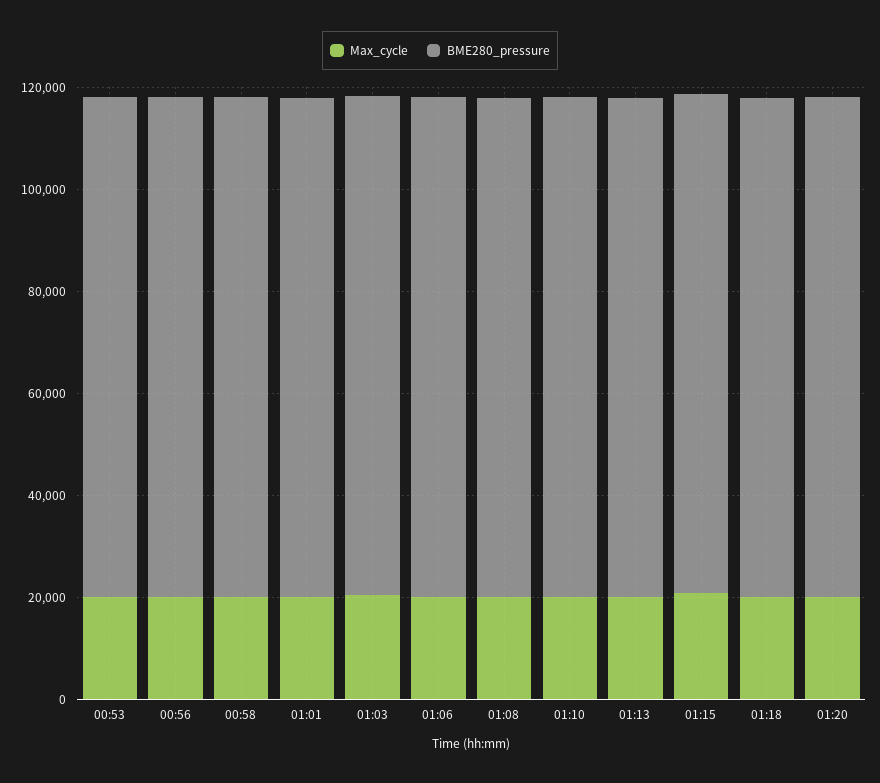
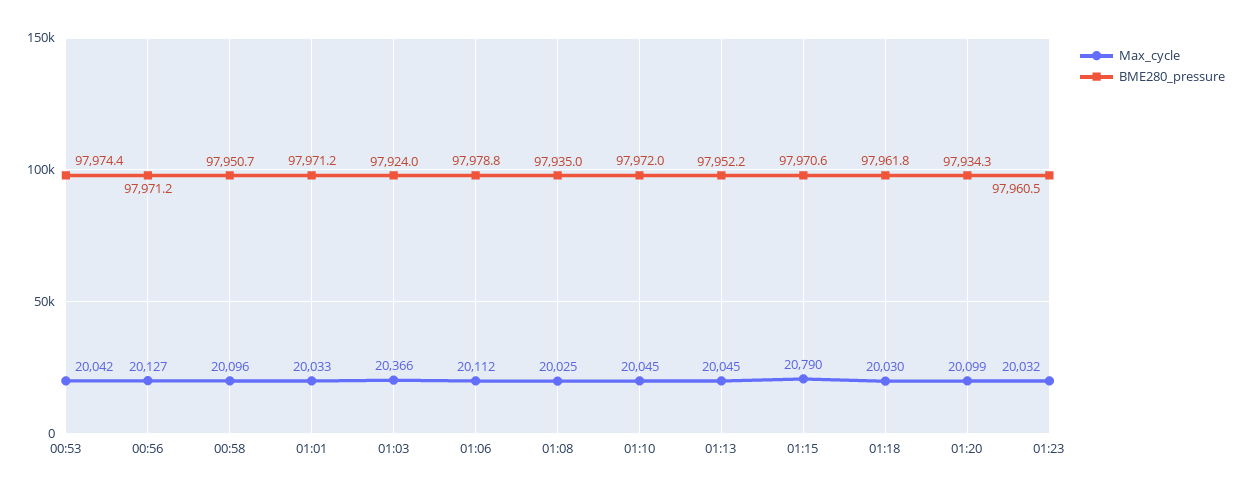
Max_cycle, 01:23: none -> 20032
BME280_pressure, 01:23: none -> 97960.5

